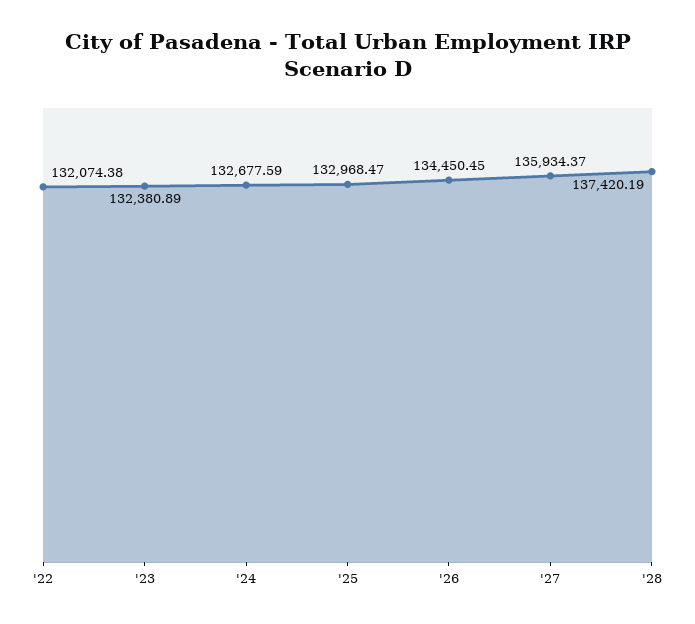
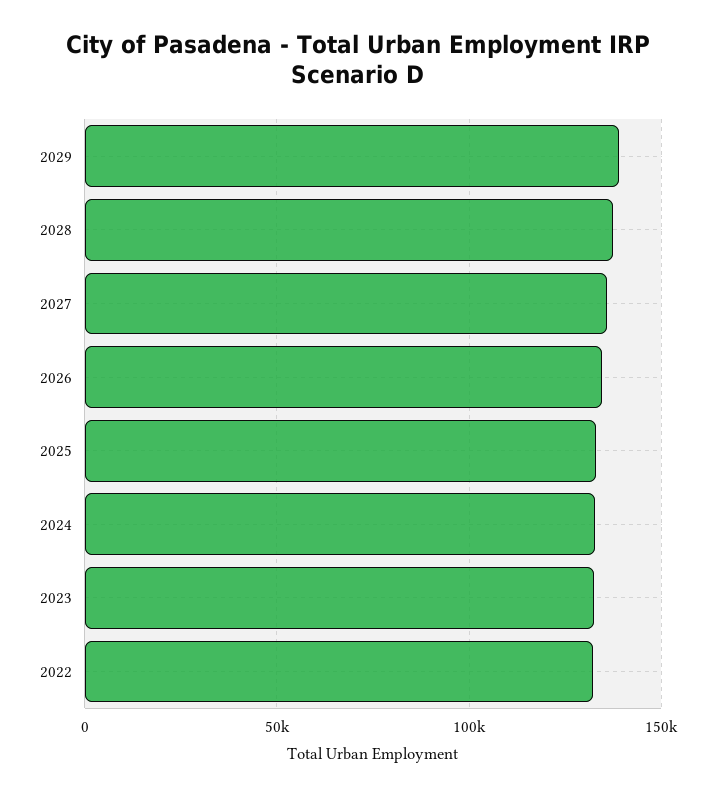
2029: none -> 140000

